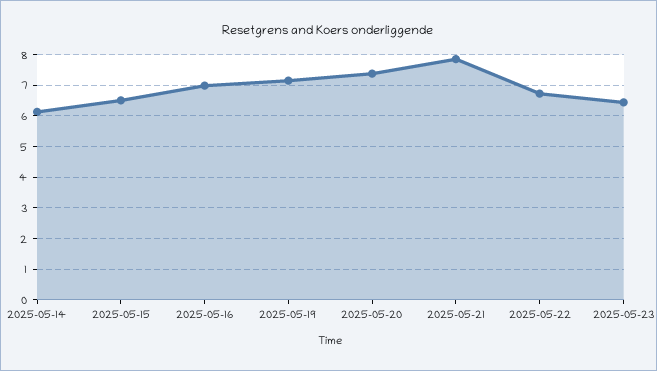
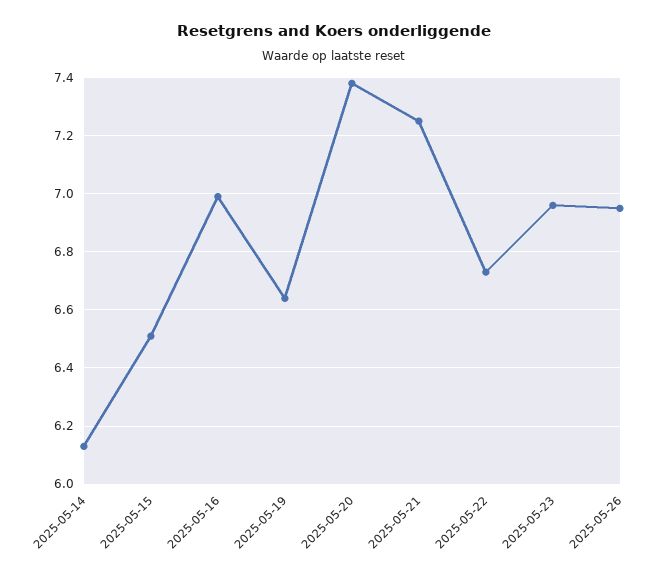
2025-05-19: 7.2 -> 6.65
2025-05-21: 7.8 -> 7.25
2025-05-23: 6.4 -> 6.95
2025-05-26: none -> 6.95

